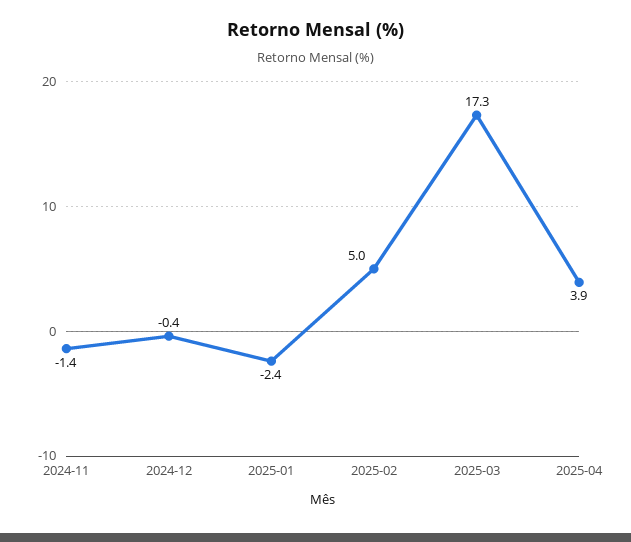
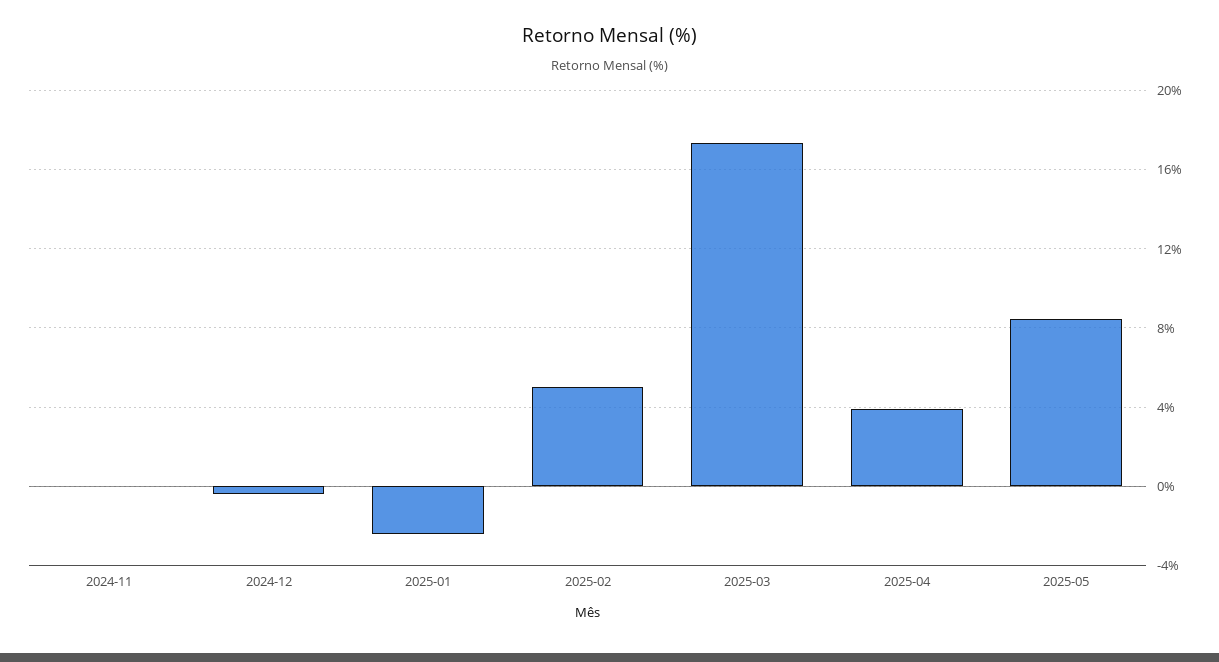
2024-11: -1.4 -> 0
2025-05: none -> 8.5

